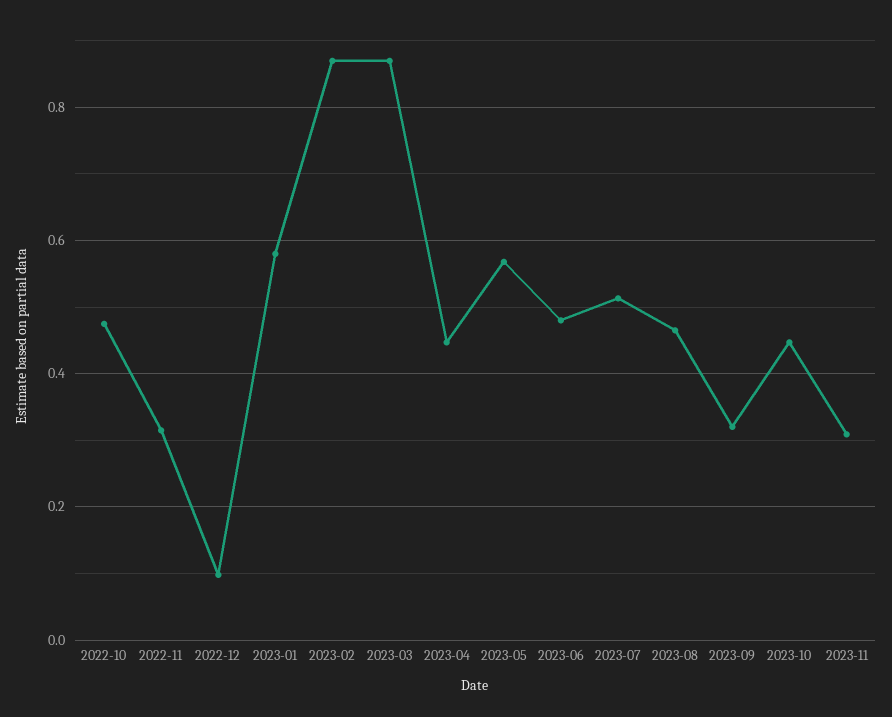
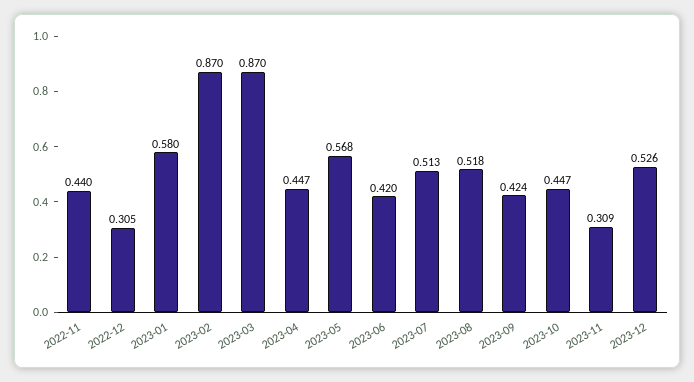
2022-10: 0.48 -> none
2022-11: 0.32 -> 0.44
2022-12: 0.1 -> 0.305
2023-06: 0.48 -> 0.42
2023-08: 0.46 -> 0.518
2023-09: 0.32 -> 0.424
2023-12: none -> 0.526

